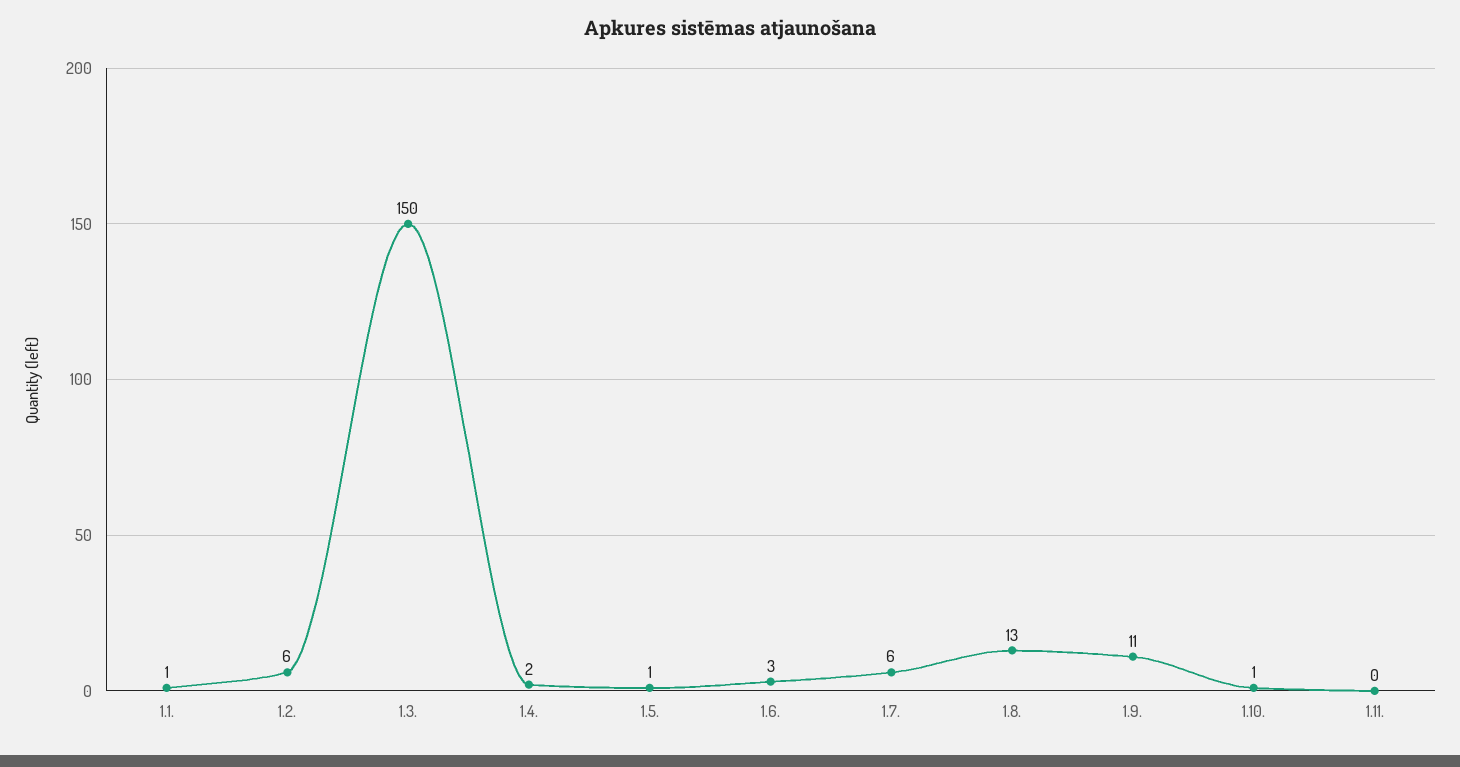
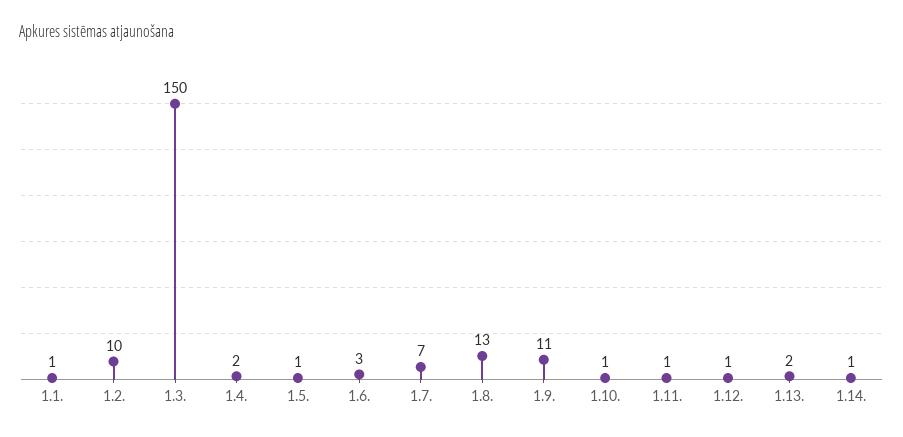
1.2.: 6 -> 10
1.7.: 6 -> 7
1.11.: 0 -> 1
1.12.: none -> 1
1.13.: none -> 2
1.14.: none -> 1

